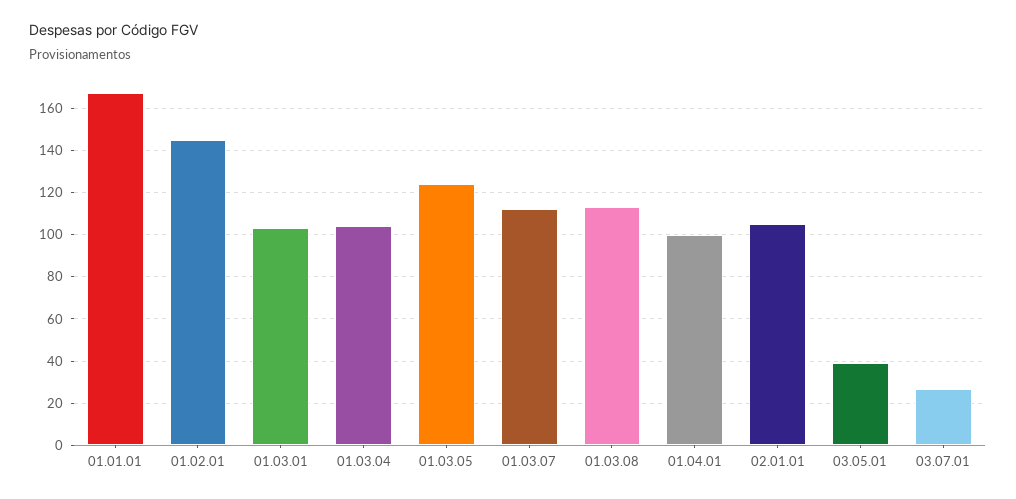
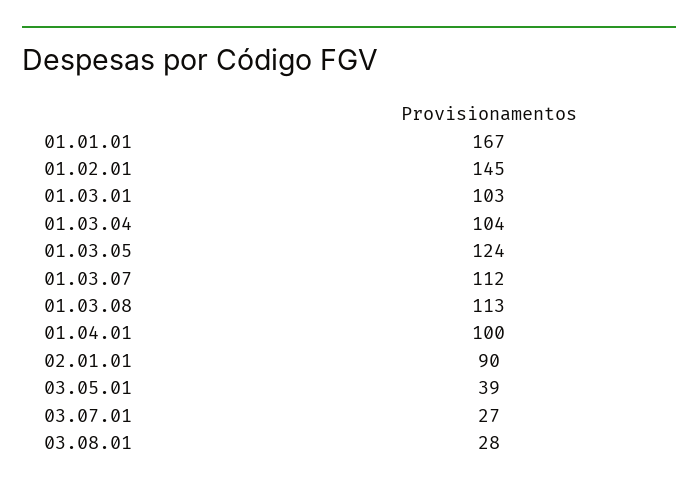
02.01.01: 105 -> 90
03.08.01: none -> 28

